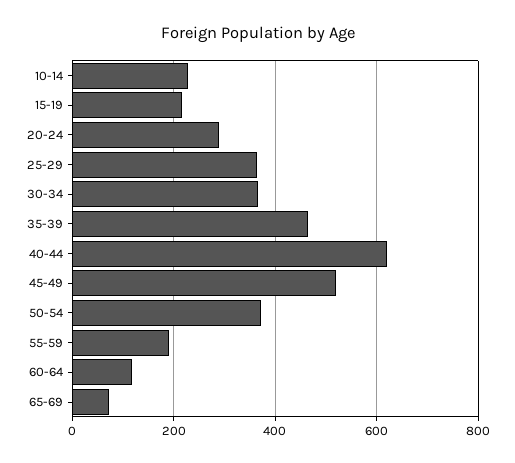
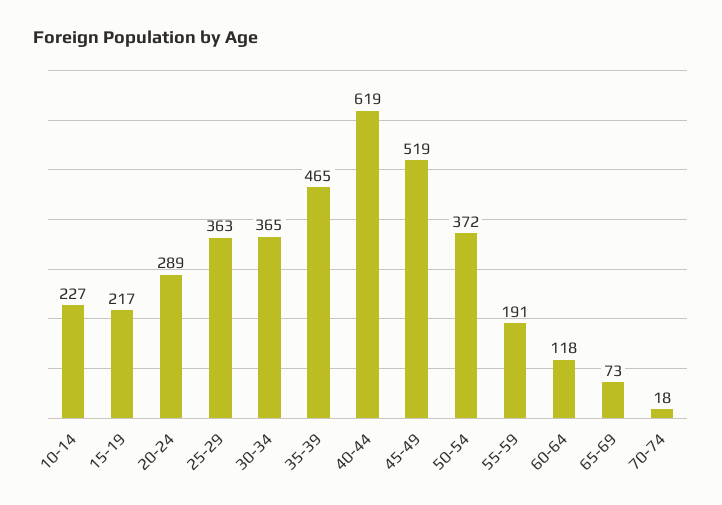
70-74: none -> 18

